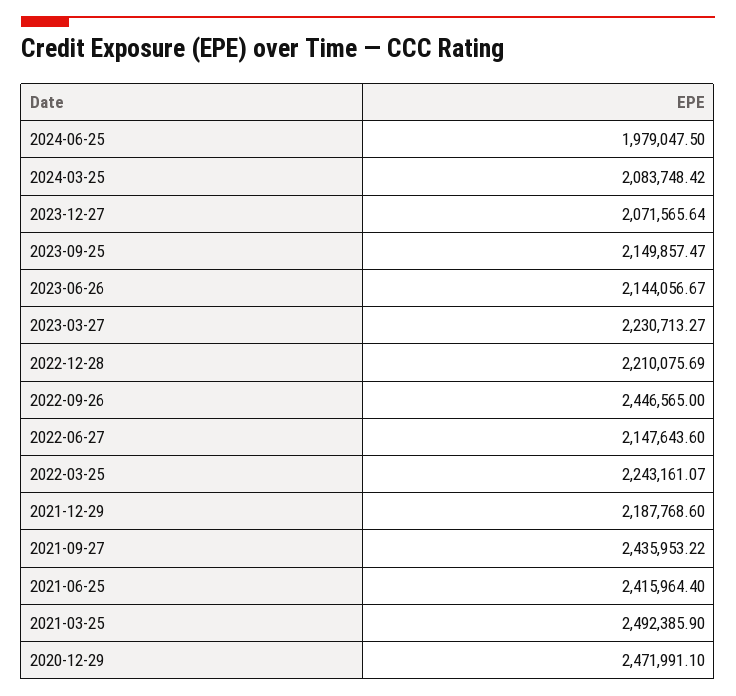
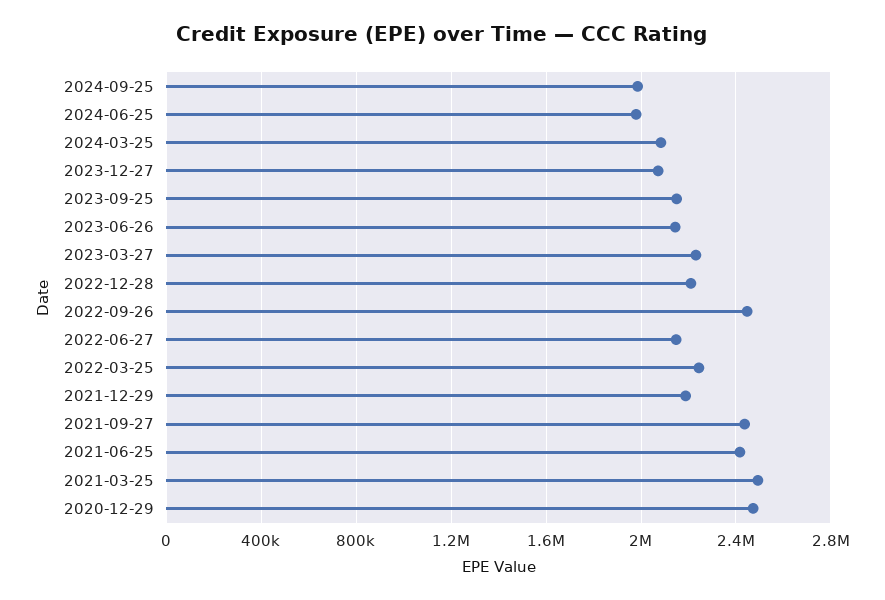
2024-09-25: none -> 2000000

